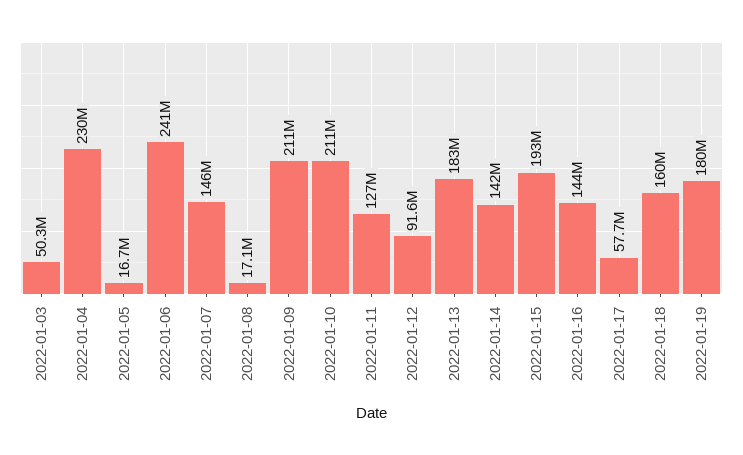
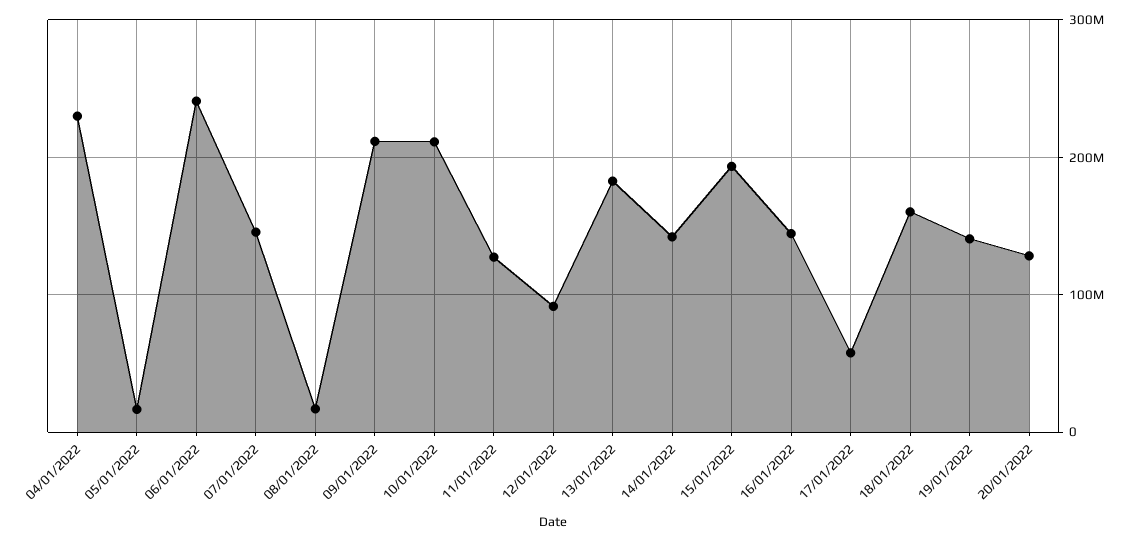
2022-01-03: 50300000 -> none
2022-01-19: 180000000 -> 140000000
20/01/2022: none -> 130000000

